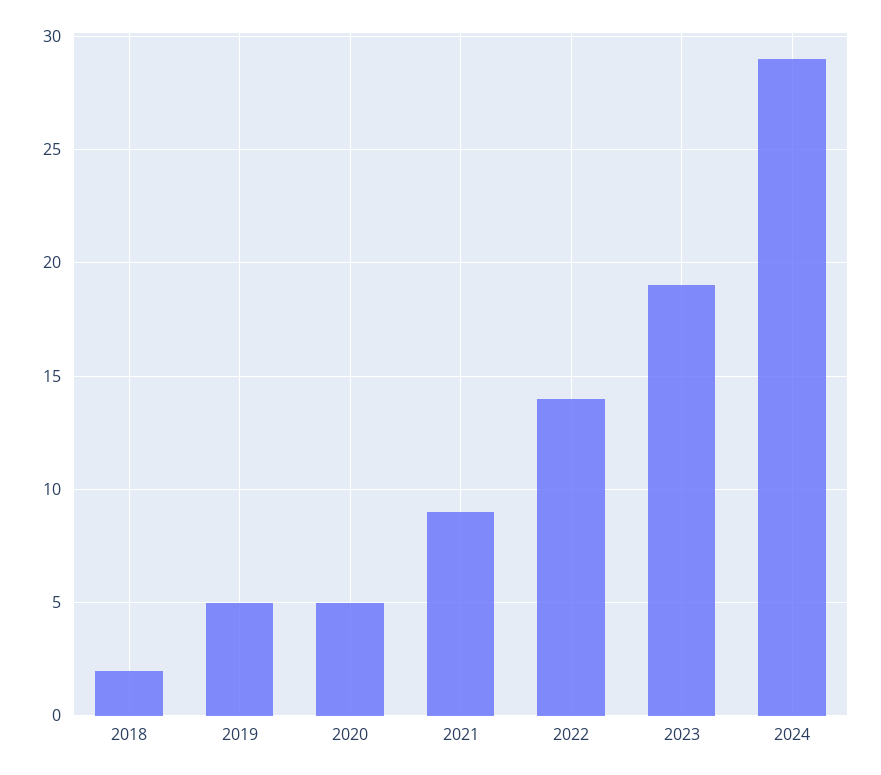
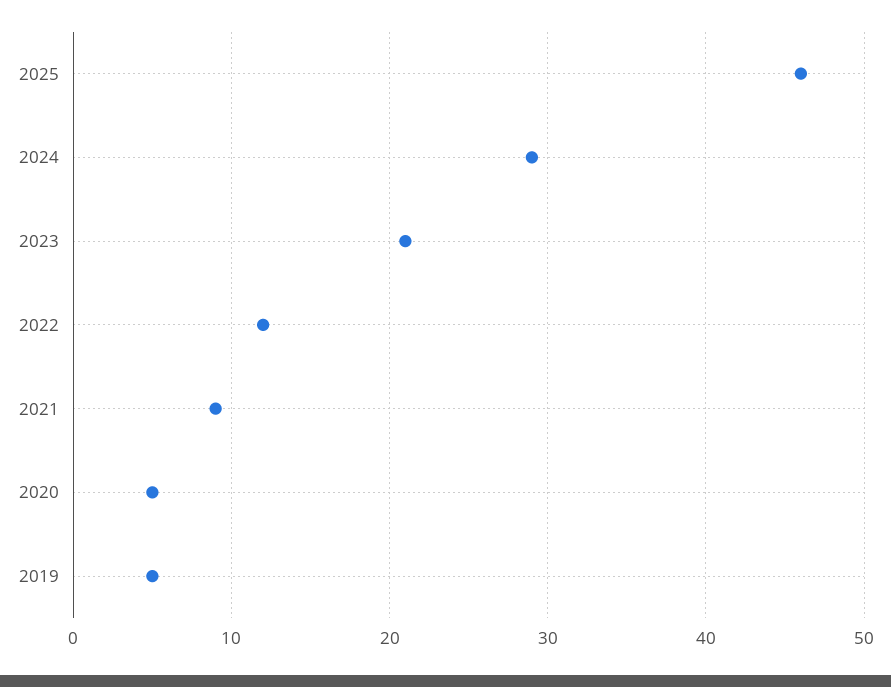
2018: 2 -> none
2022: 14 -> 12
2023: 19 -> 21
2025: none -> 46

